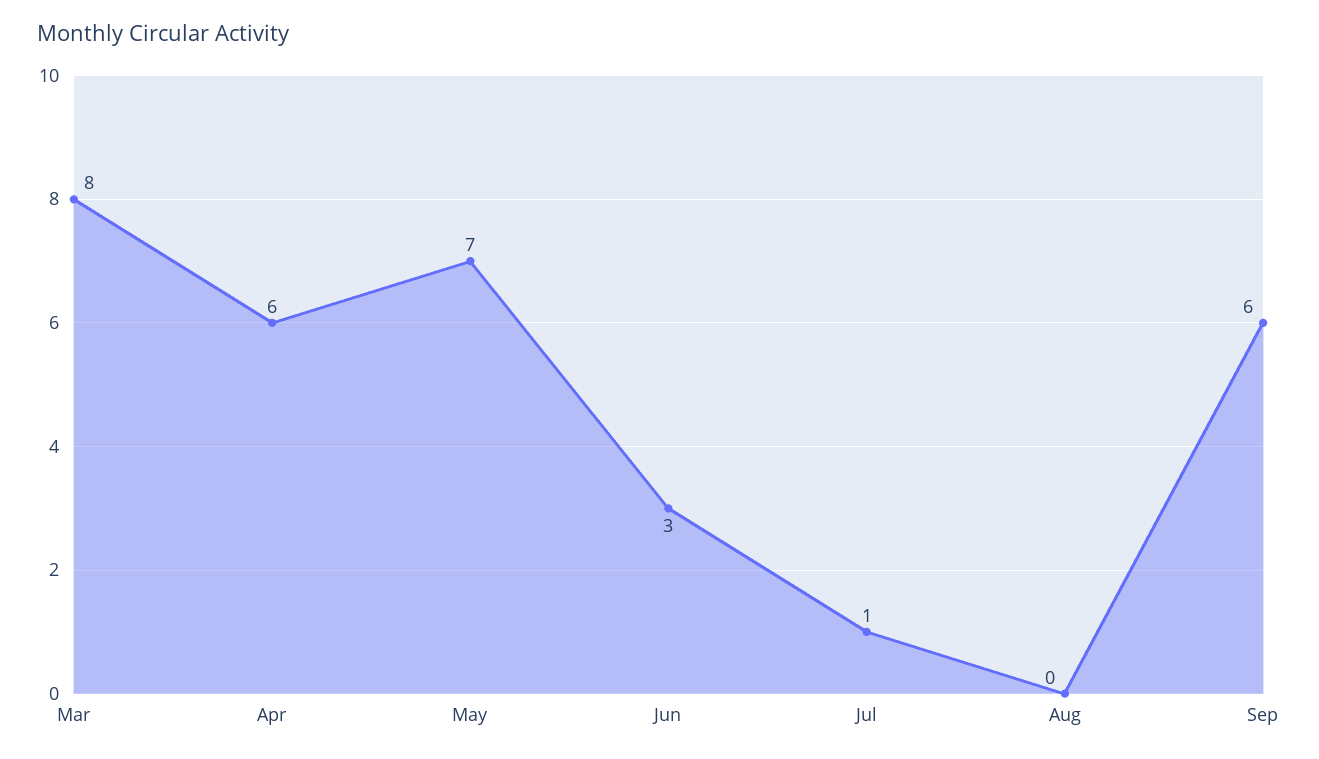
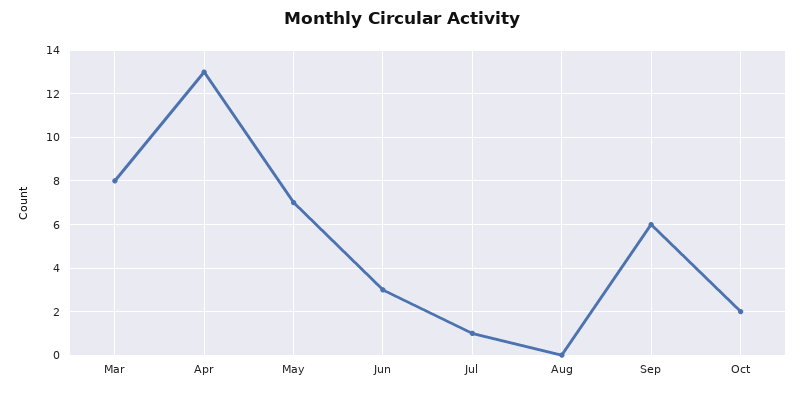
Apr: 6 -> 13
Oct: none -> 2

